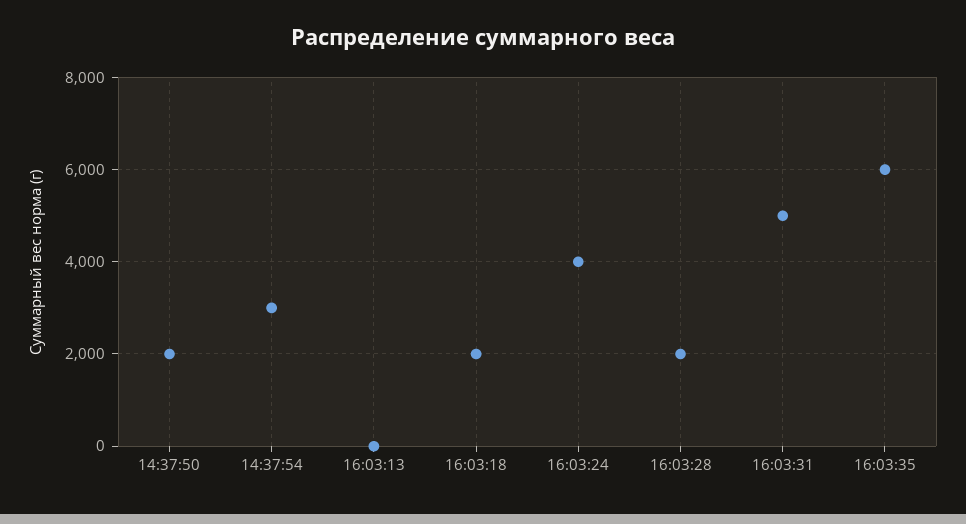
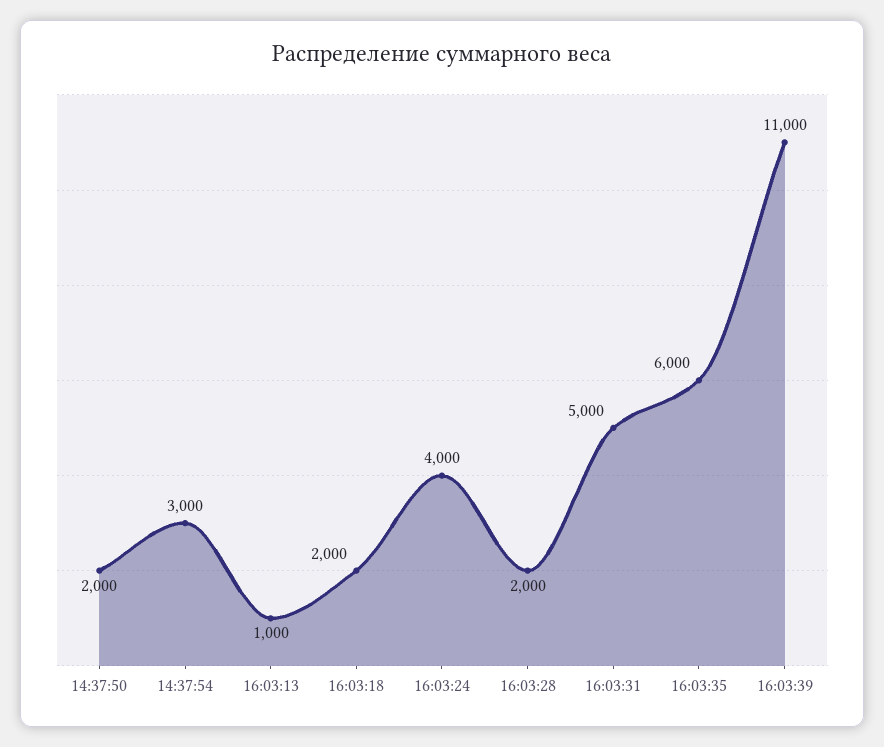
16:03:13: 0 -> 1000
16:03:39: none -> 11000

